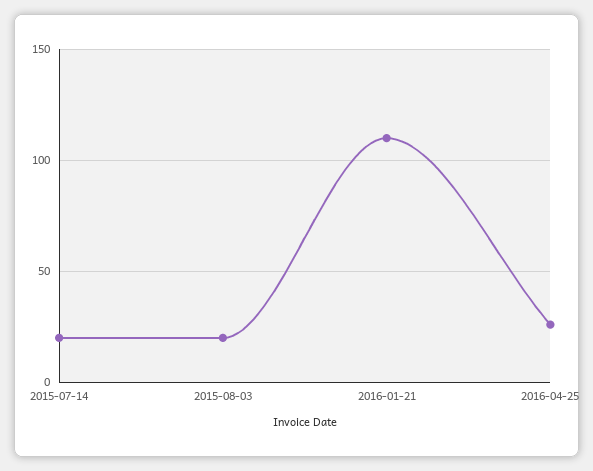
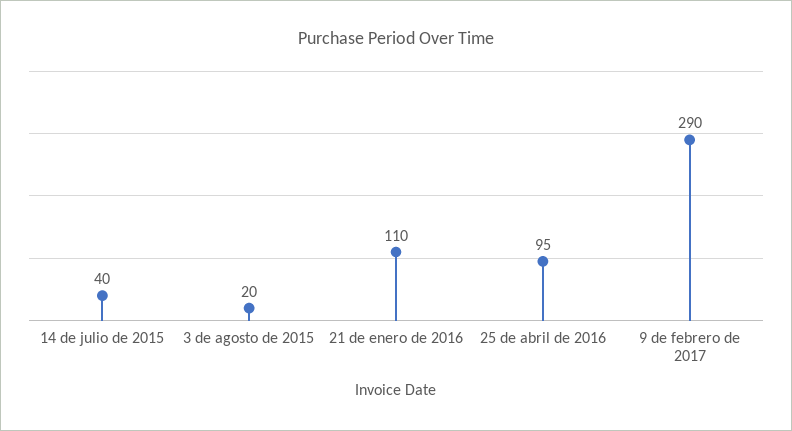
2015-07-14: 20 -> 40
2016-04-25: 25 -> 95
9 de febrero de 2017: none -> 290

